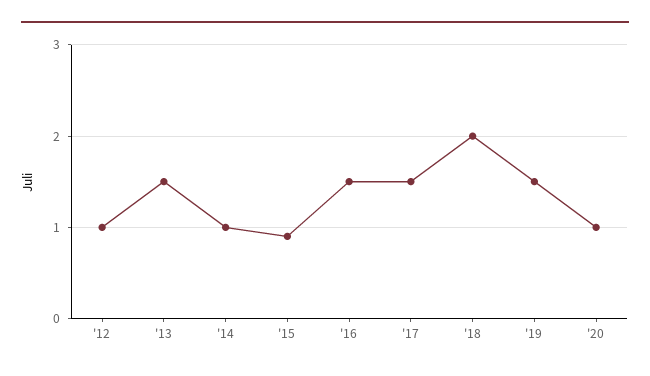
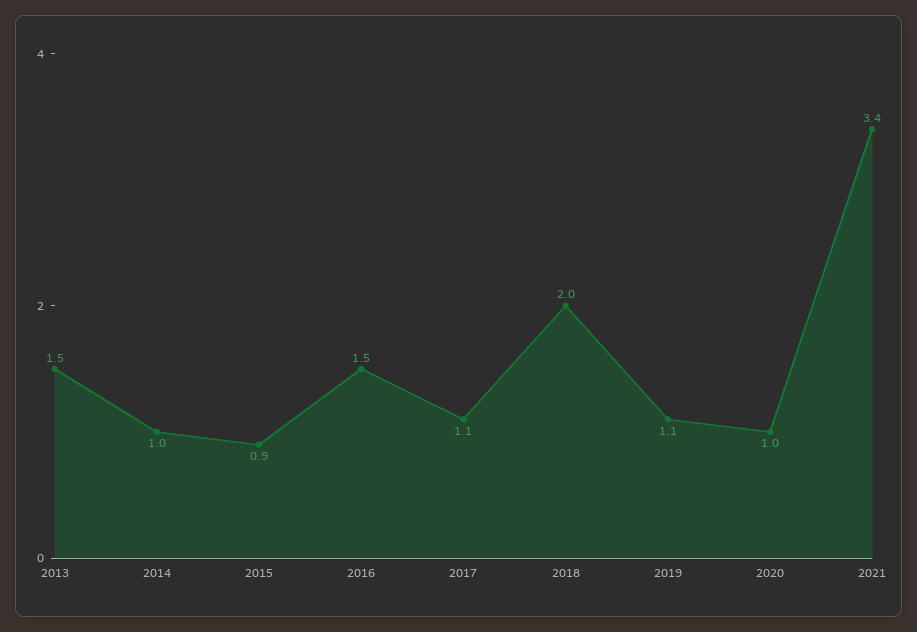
'12: 1 -> none
'17: 1.5 -> 1.1
'19: 1.5 -> 1.1
2021: none -> 3.4

